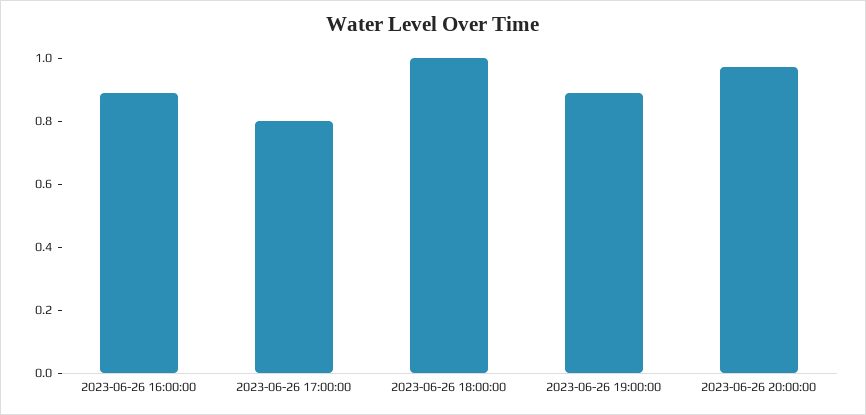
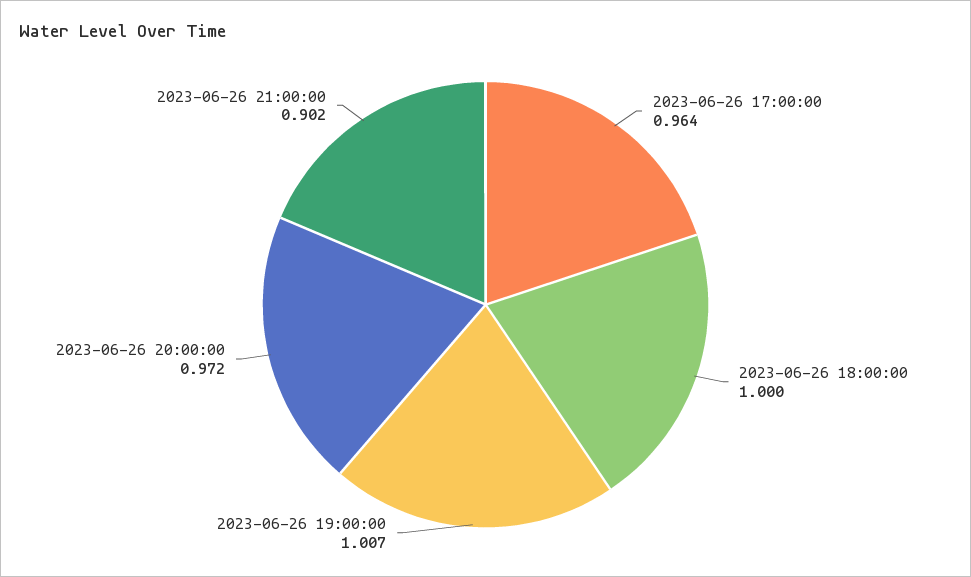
2023-06-26 16:00:00: 0.9 -> none
2023-06-26 17:00:00: 0.8 -> 0.964
2023-06-26 19:00:00: 0.9 -> 1.007
2023-06-26 21:00:00: none -> 0.902

